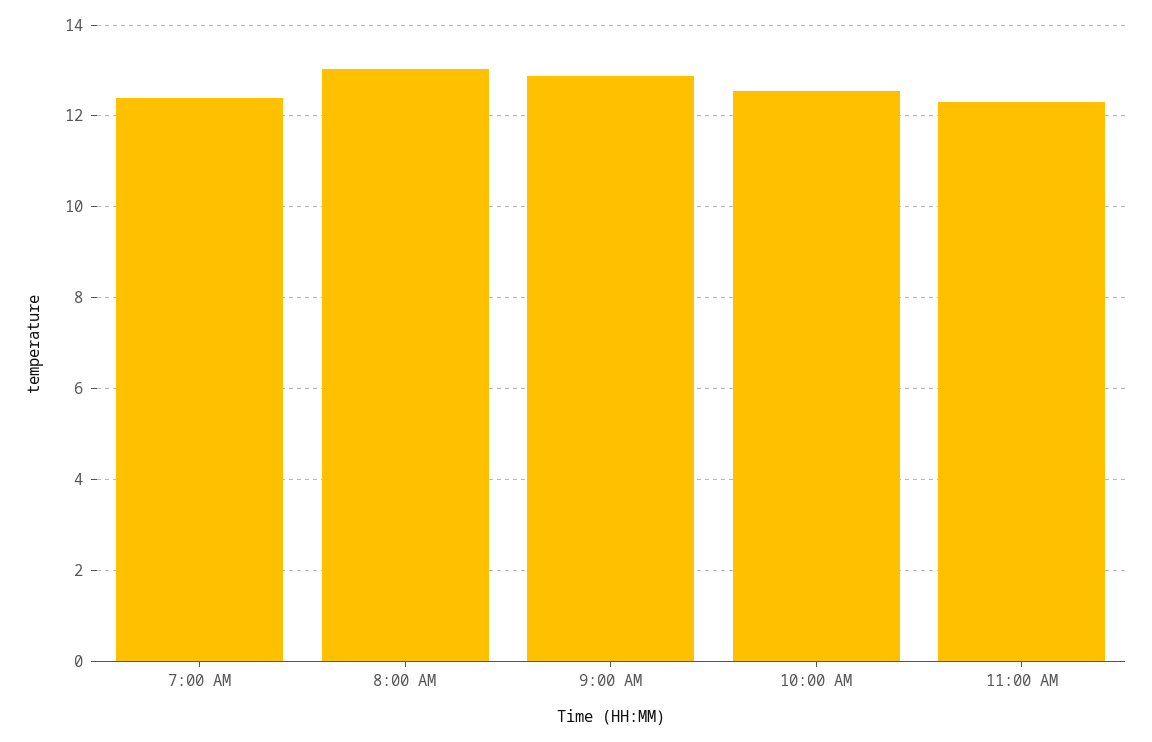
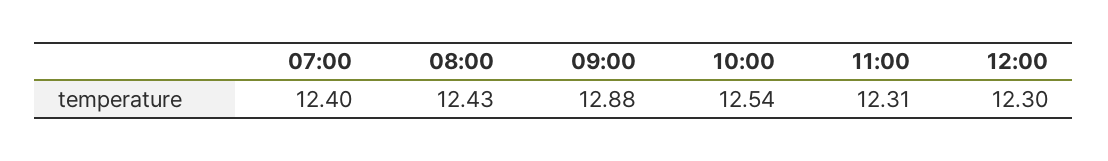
8:00 AM: 13 -> 12.43
12:00: none -> 12.3

